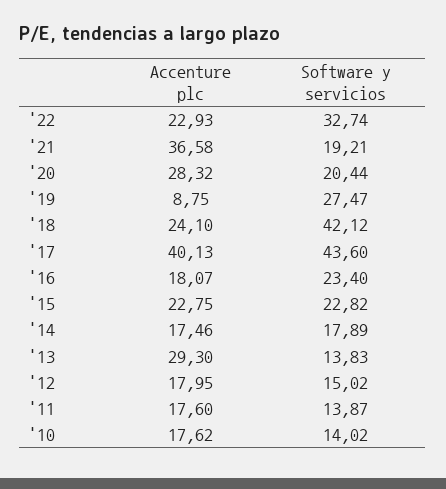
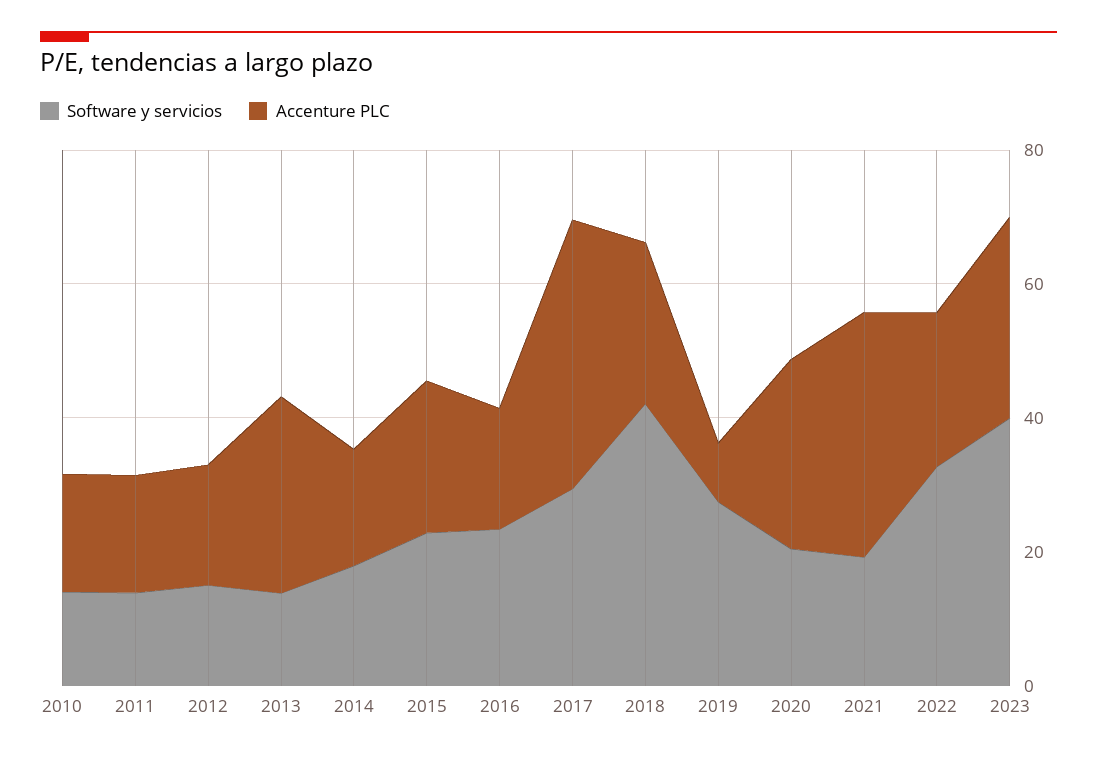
Software y servicios, '17: 43.6 -> 30
Software y servicios, 2023: none -> 40
Accenture plc, 2023: none -> 30

